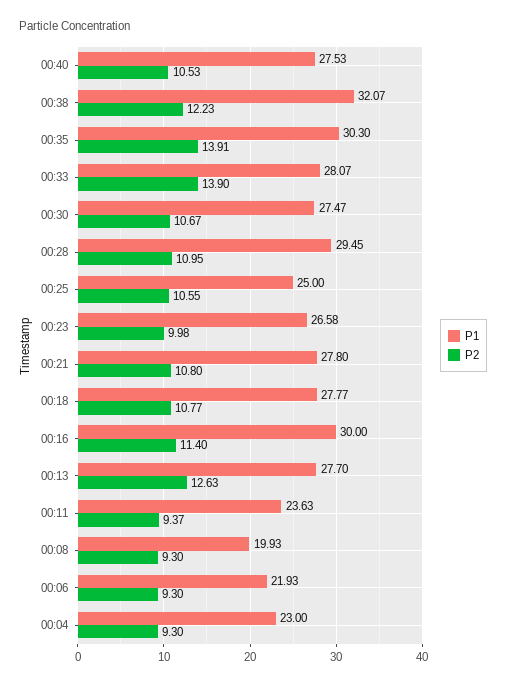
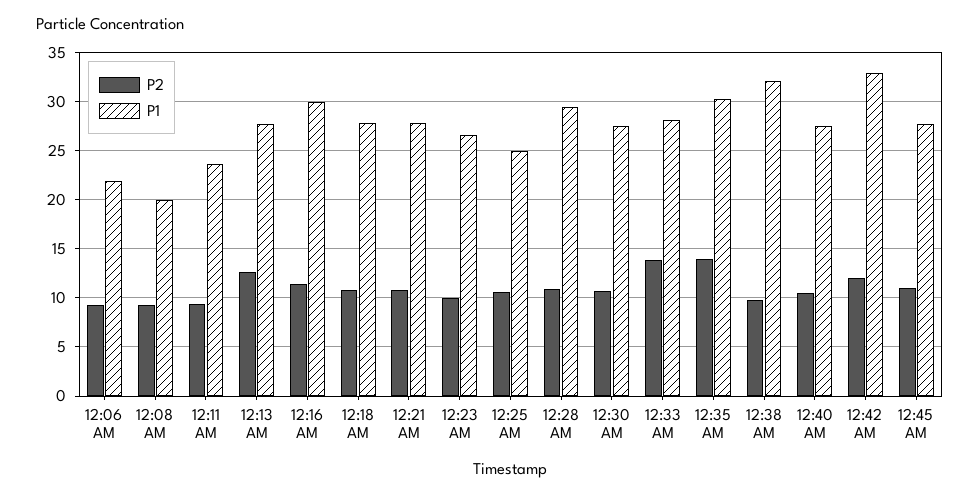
P2, 00:38: 12.23 -> 10
P1, 00:04: 23 -> none
P2, 00:04: 9.3 -> none
P2, 12:42 AM: none -> 12
P1, 12:42 AM: none -> 33
P2, 12:45 AM: none -> 11
P1, 12:45 AM: none -> 28

